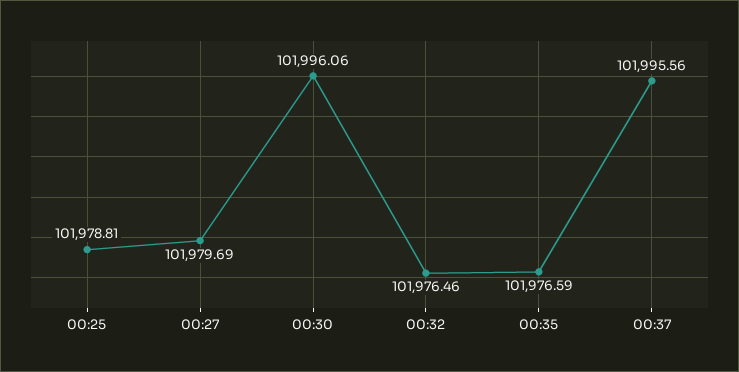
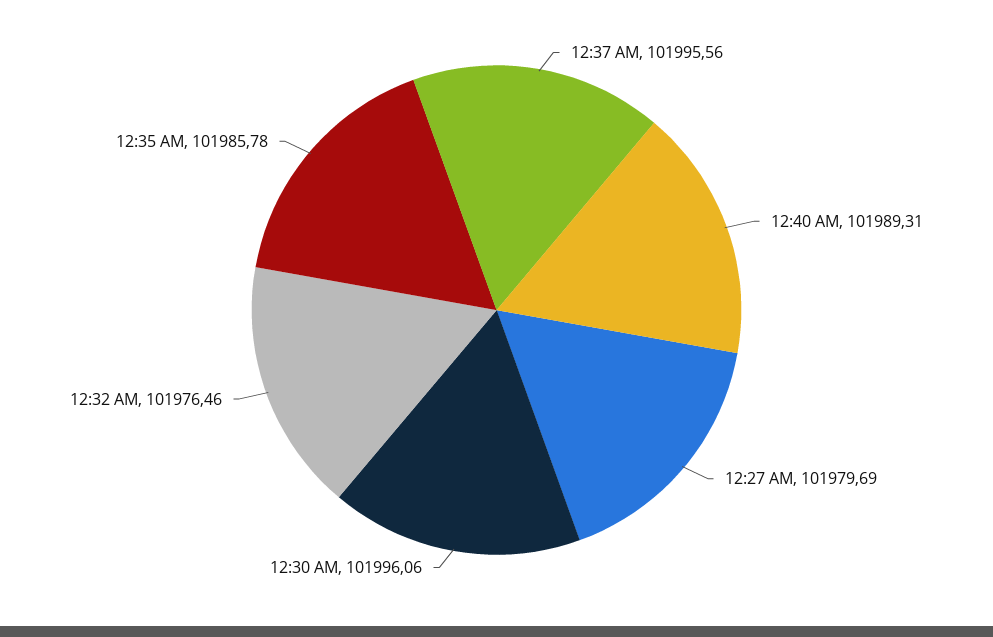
00:25: 101978.81 -> none
00:35: 101976.59 -> 101985.78
12:40 AM: none -> 101989.31

